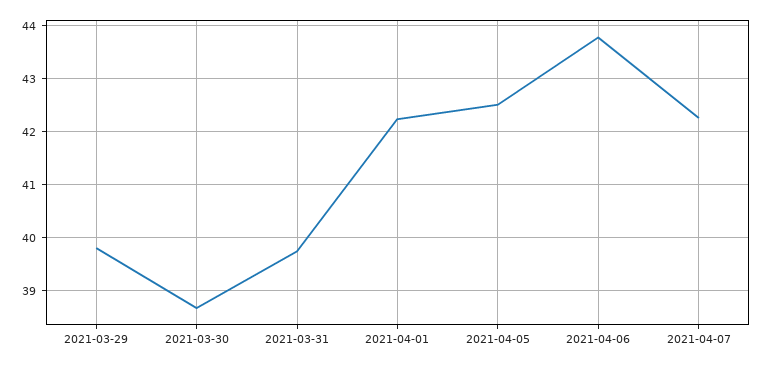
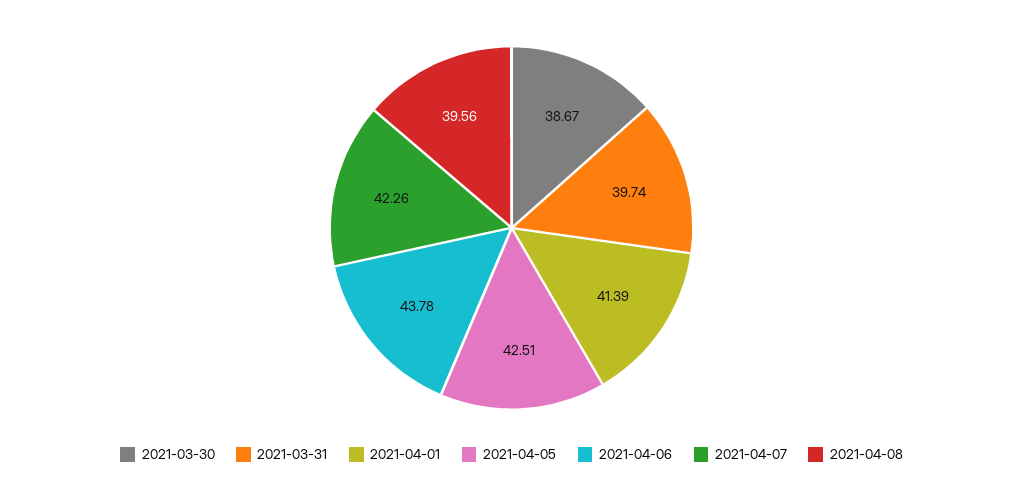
2021-03-29: 39.8 -> none
2021-04-01: 42.2 -> 41.39
2021-04-08: none -> 39.56

